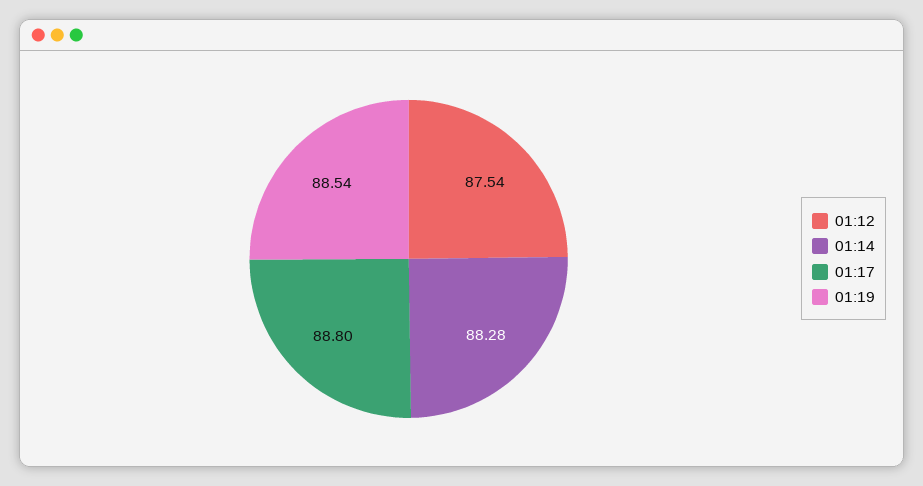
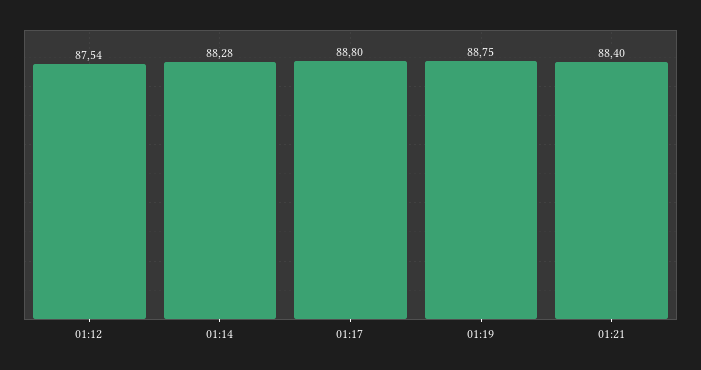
01:19: 88.54 -> 88.75
01:21: none -> 88.4

